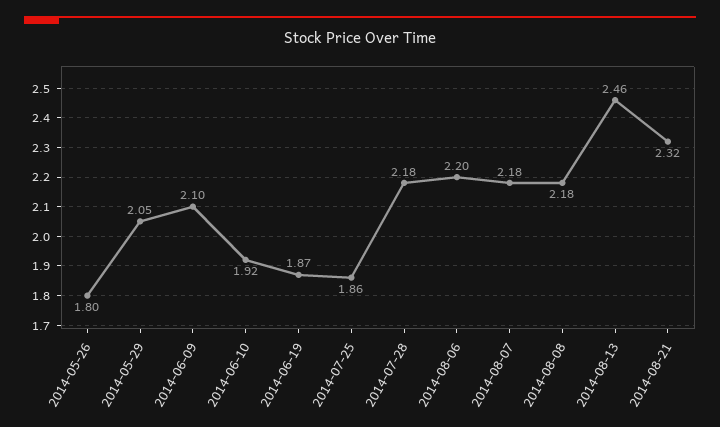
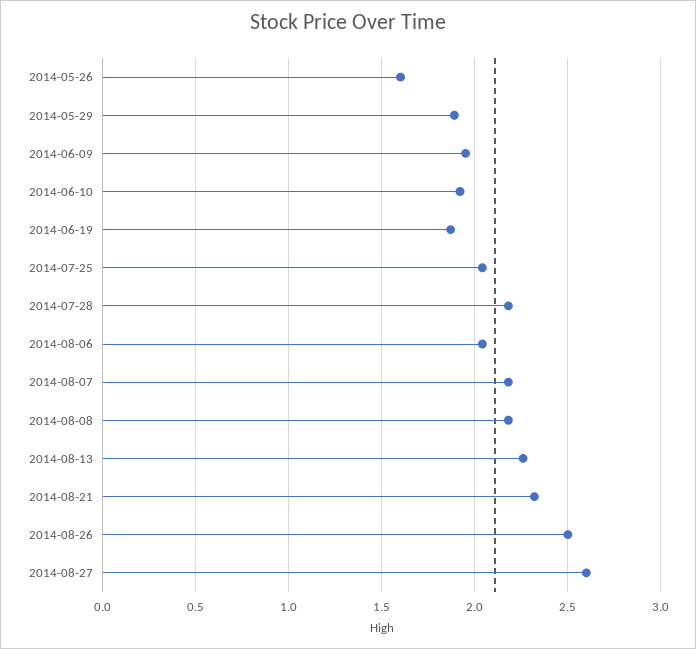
2014-05-26: 1.8 -> 1.6
2014-05-29: 2.05 -> 1.9
2014-06-09: 2.1 -> 1.95
2014-07-25: 1.86 -> 2.05
2014-08-06: 2.2 -> 2.05
2014-08-13: 2.46 -> 2.25
2014-08-26: none -> 2.5
2014-08-27: none -> 2.6

